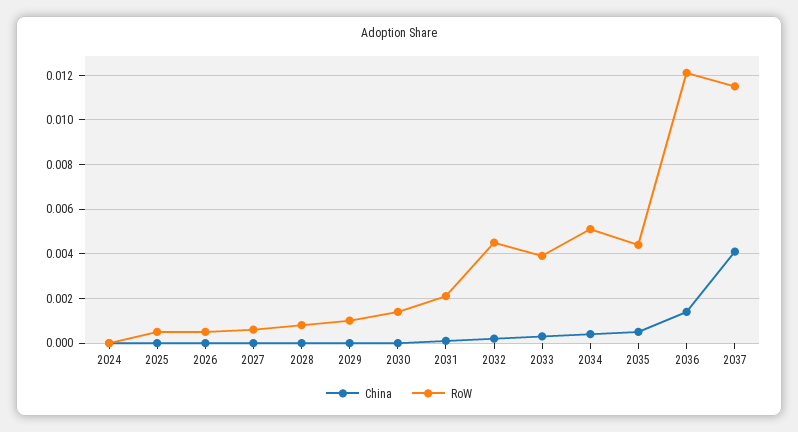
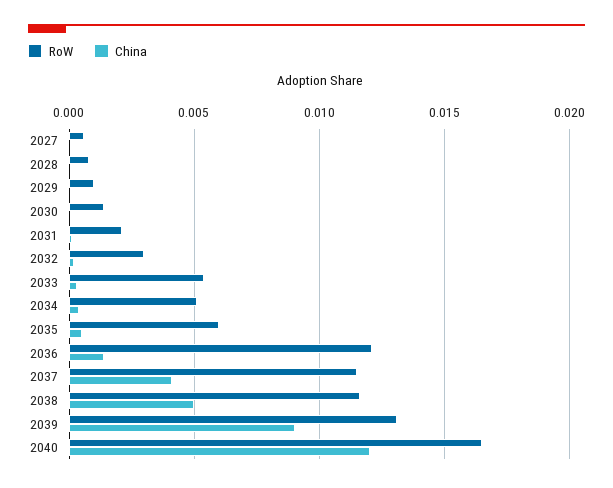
China, 2024: 0 -> none
RoW, 2024: 0 -> none
China, 2025: 0 -> none
RoW, 2025: 0.0005 -> none
China, 2026: 0 -> none
RoW, 2026: 0.0005 -> none
RoW, 2032: 0.0045 -> 0.003
RoW, 2033: 0.004 -> 0.0055
RoW, 2035: 0.0045 -> 0.006
RoW, 2038: none -> 0.0115
China, 2038: none -> 0.005
RoW, 2039: none -> 0.013
China, 2039: none -> 0.009
RoW, 2040: none -> 0.0165
China, 2040: none -> 0.012

